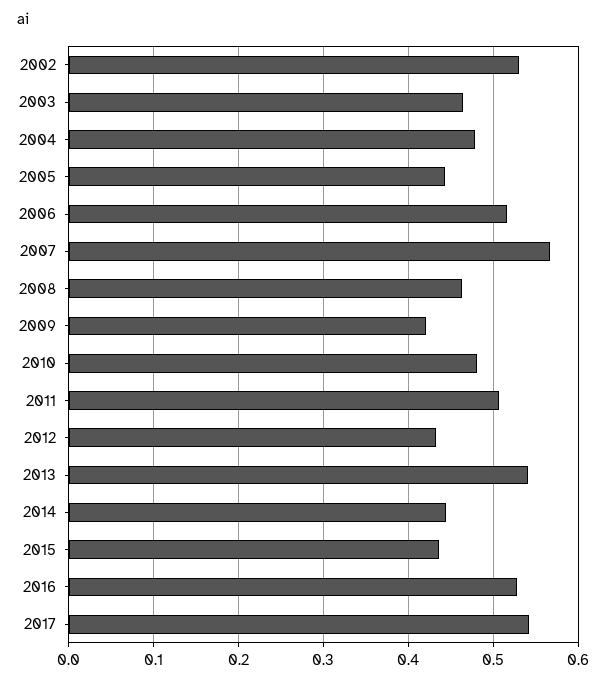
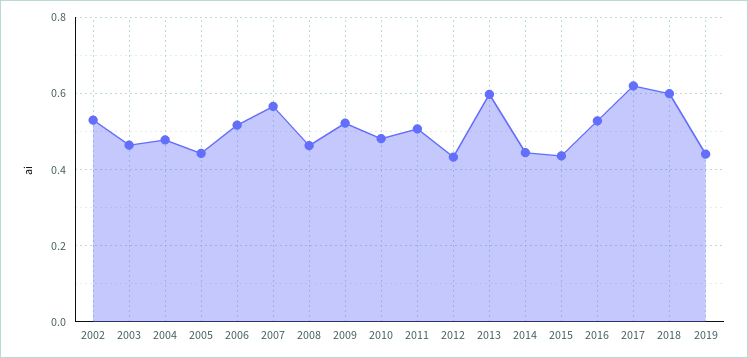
2009: 0.42 -> 0.52
2013: 0.54 -> 0.6
2017: 0.54 -> 0.62
2018: none -> 0.6
2019: none -> 0.44

